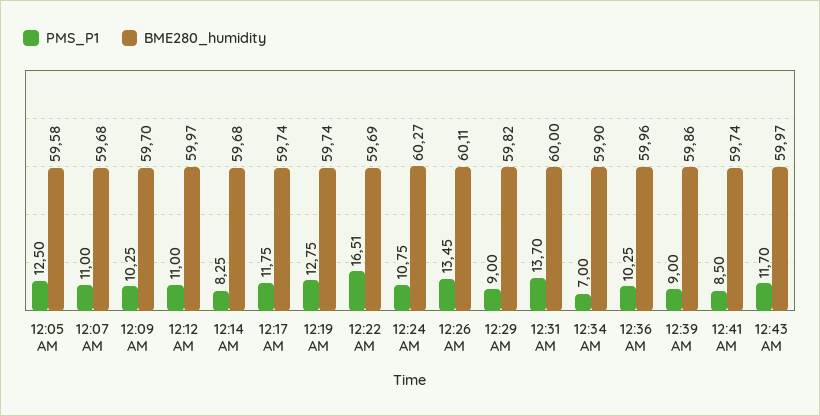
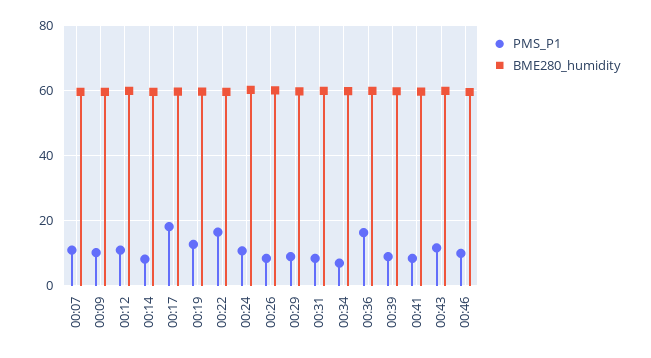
PMS_P1, 12:05 AM: 12.5 -> none
BME280_humidity, 12:05 AM: 59.58 -> none
PMS_P1, 12:17 AM: 11.75 -> 18
PMS_P1, 12:26 AM: 13.45 -> 8
PMS_P1, 12:31 AM: 13.7 -> 8
PMS_P1, 12:36 AM: 10.25 -> 16
PMS_P1, 00:46: none -> 10
BME280_humidity, 00:46: none -> 60

